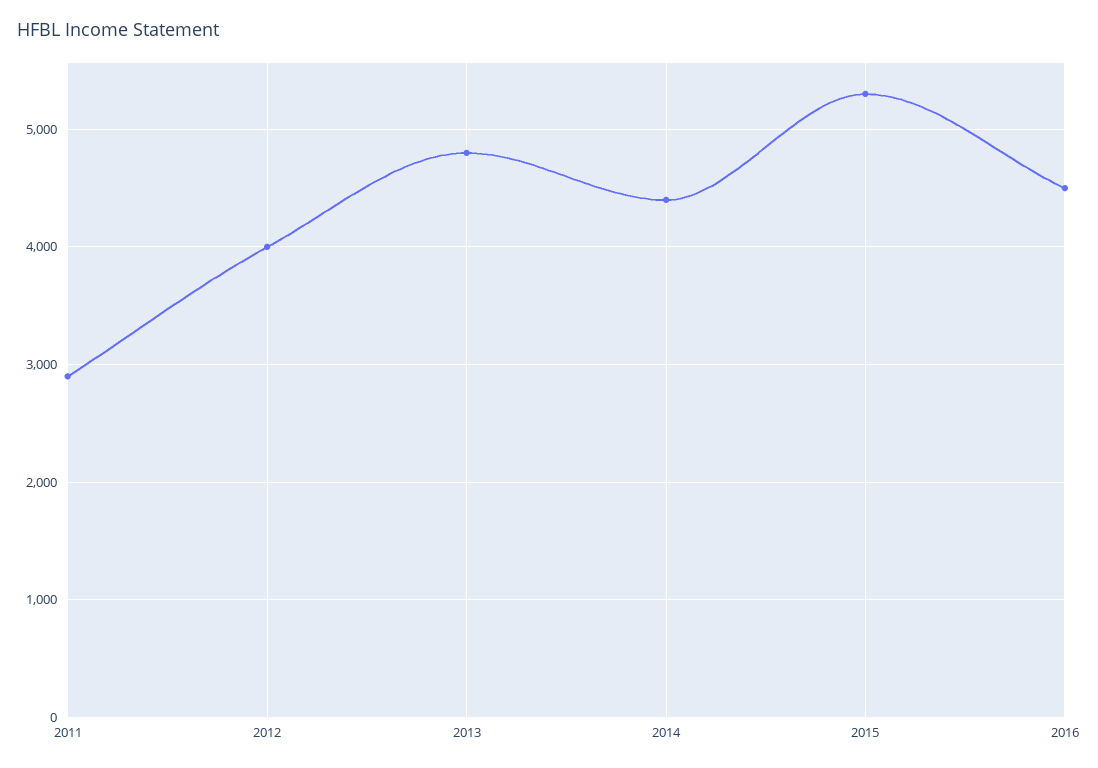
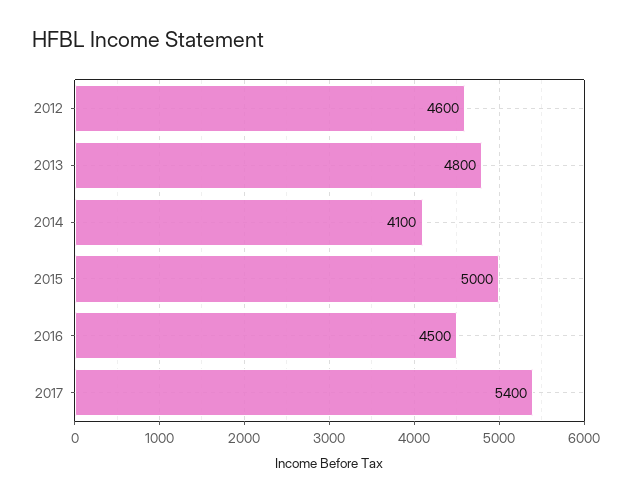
2011: 2900 -> none
2012: 4000 -> 4600
2014: 4400 -> 4100
2015: 5300 -> 5000
2017: none -> 5400

